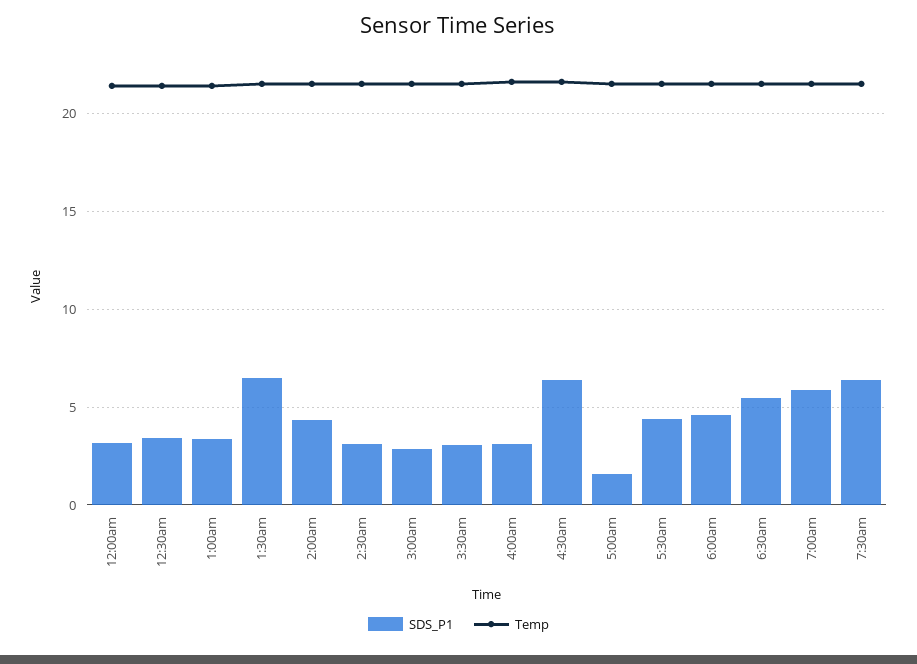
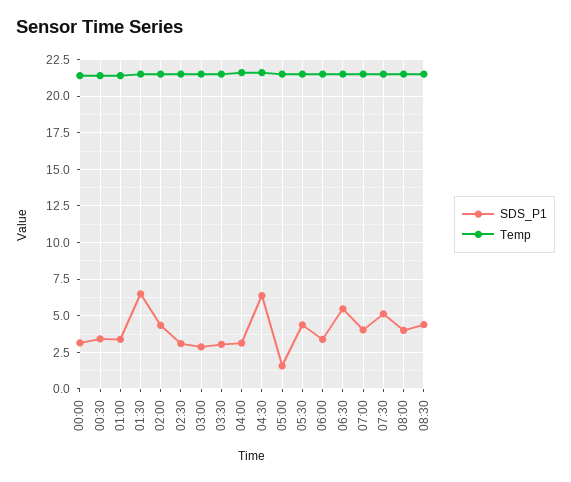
SDS_P1, 6:00am: 4.5 -> 3.5
SDS_P1, 7:00am: 6 -> 4
SDS_P1, 7:30am: 6.5 -> 5
SDS_P1, 08:00: none -> 4
Temp, 08:00: none -> 21.5
SDS_P1, 08:30: none -> 4.5
Temp, 08:30: none -> 21.5

